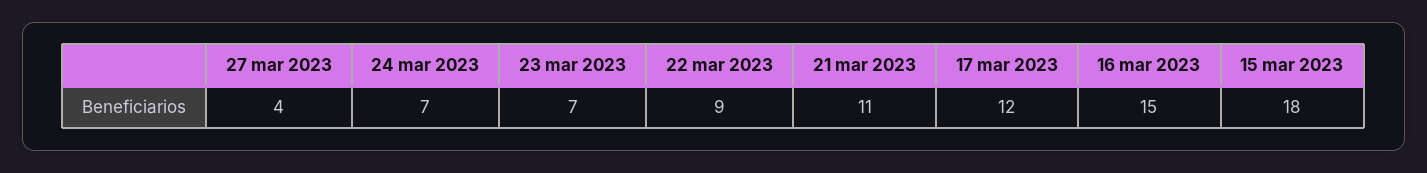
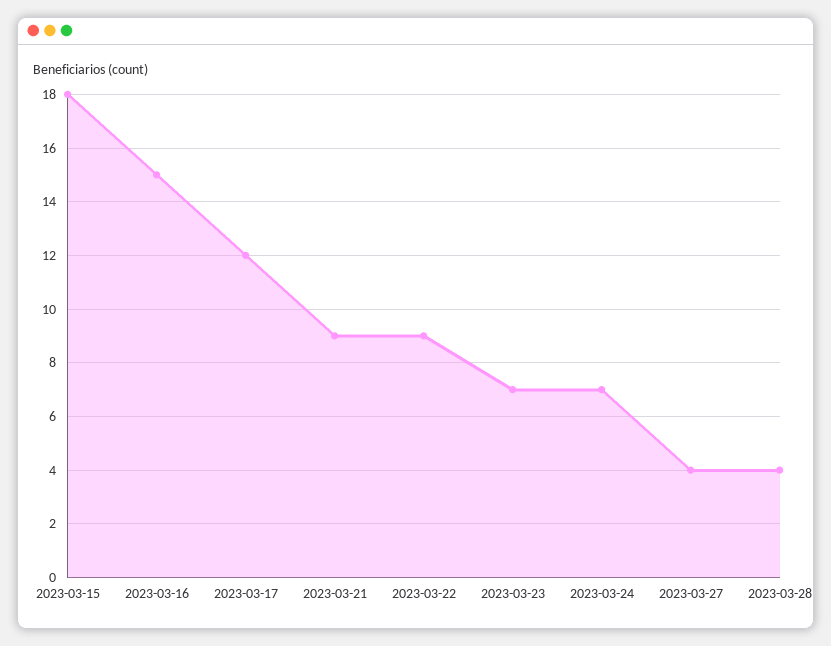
21 mar 2023: 11 -> 9
2023-03-28: none -> 4

